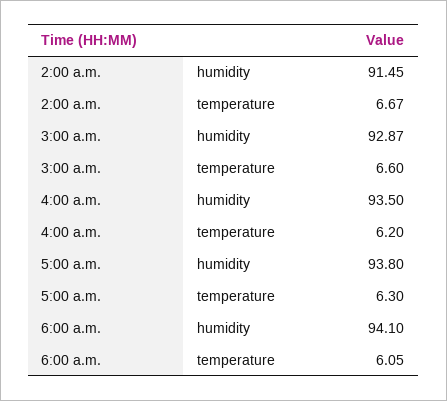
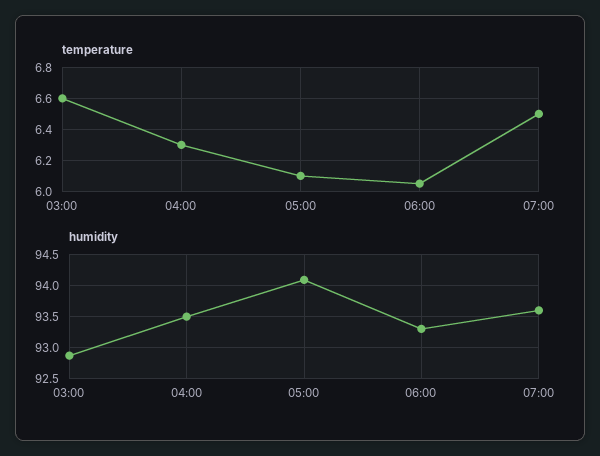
humidity, 2:00 a.m.: 91.45 -> none
temperature, 2:00 a.m.: 6.67 -> none
temperature, 4:00 a.m.: 6.2 -> 6.3
humidity, 5:00 a.m.: 93.8 -> 94.1
temperature, 5:00 a.m.: 6.3 -> 6.1
humidity, 6:00 a.m.: 94.1 -> 93.3
temperature, 07:00: none -> 6.5
humidity, 07:00: none -> 93.6

